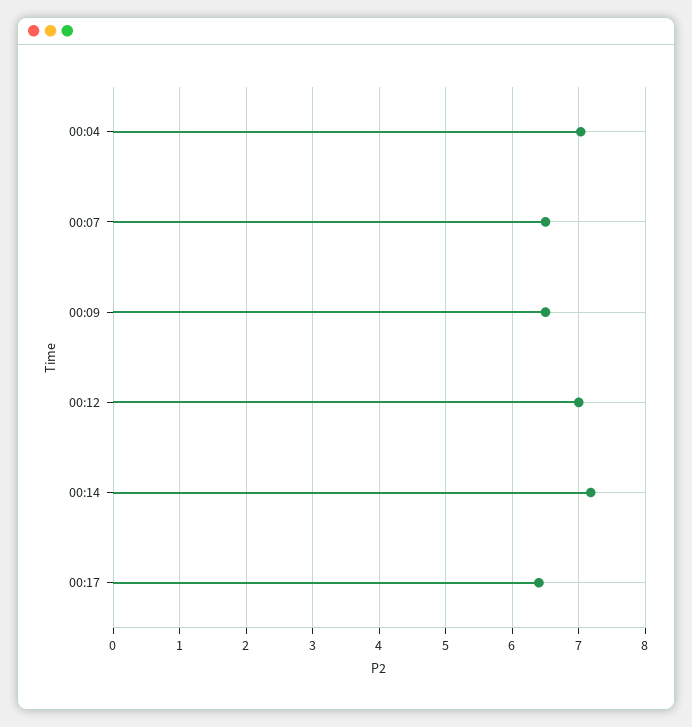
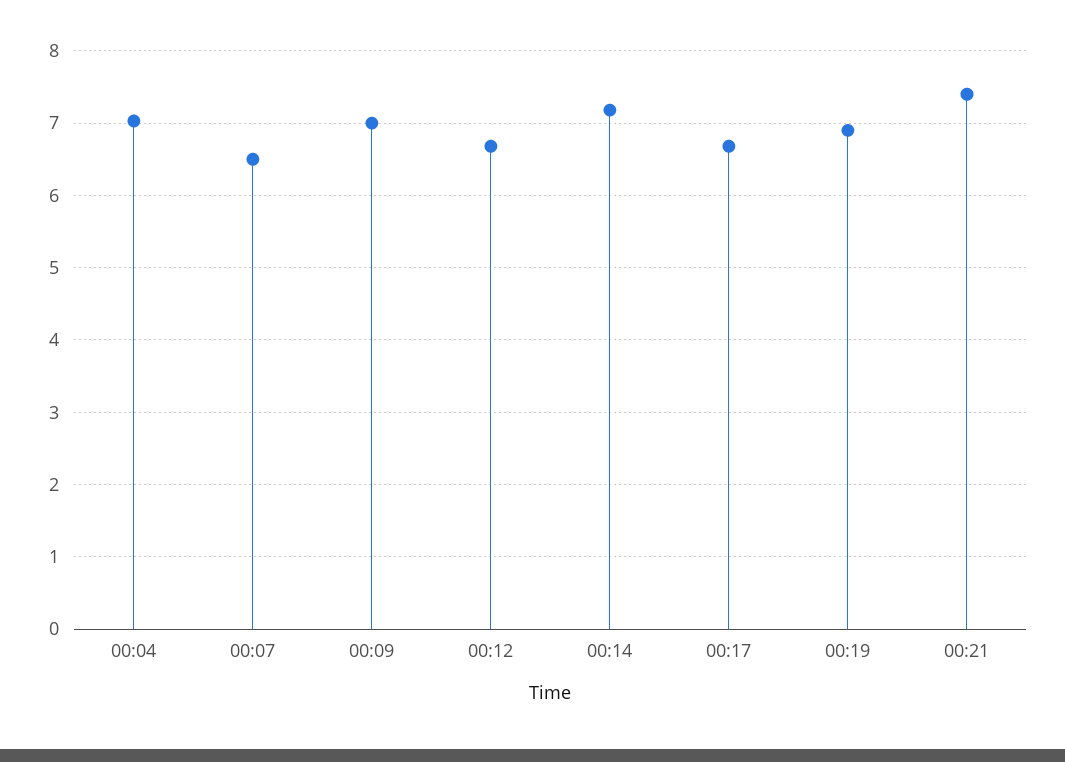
00:09: 6.5 -> 7
00:12: 7 -> 6.7
00:17: 6.4 -> 6.7
00:19: none -> 6.9
00:21: none -> 7.4

